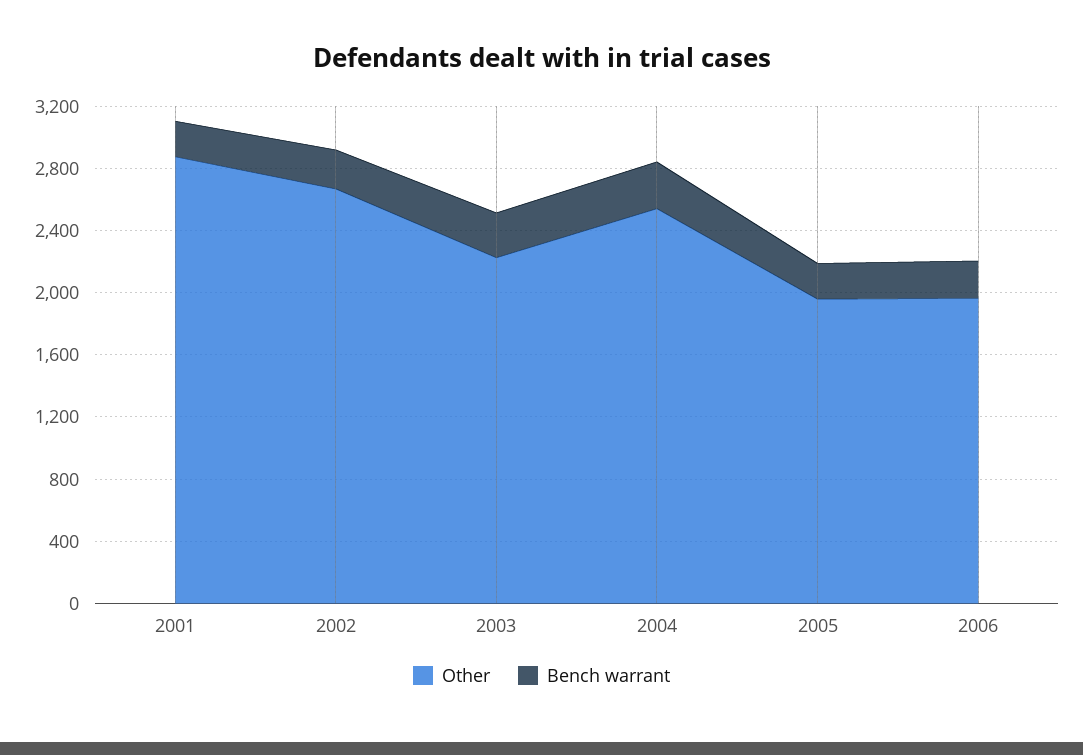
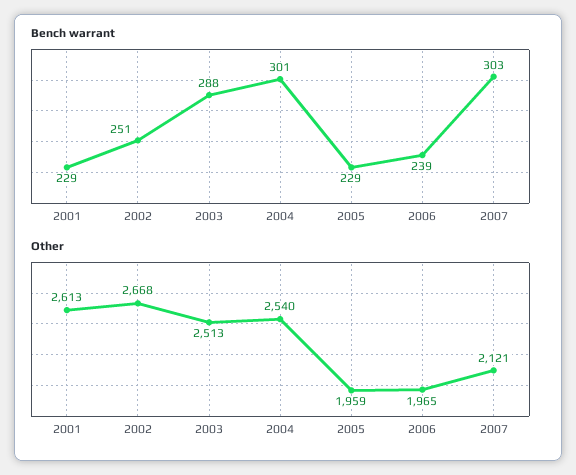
Other, 2001: 2900 -> 2613
Other, 2003: 2200 -> 2513
Bench warrant, 2007: none -> 303
Other, 2007: none -> 2121

